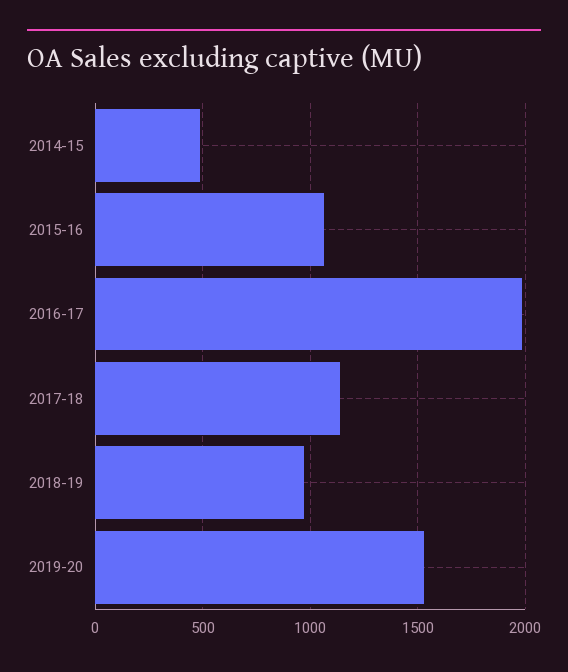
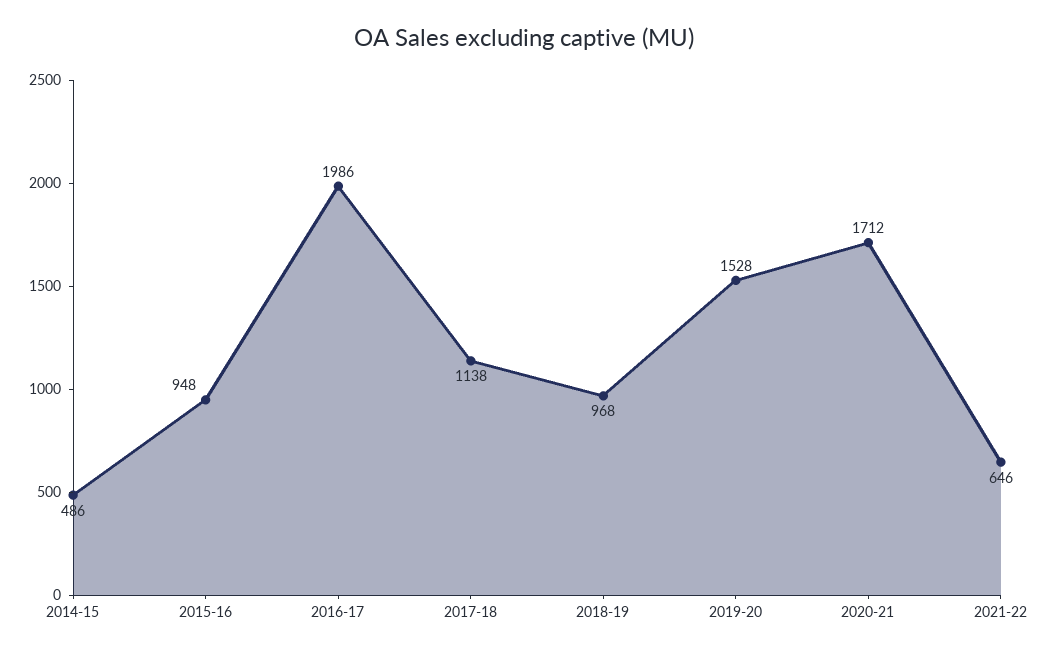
2015-16: 1050 -> 948
2020-21: none -> 1712
2021-22: none -> 646

